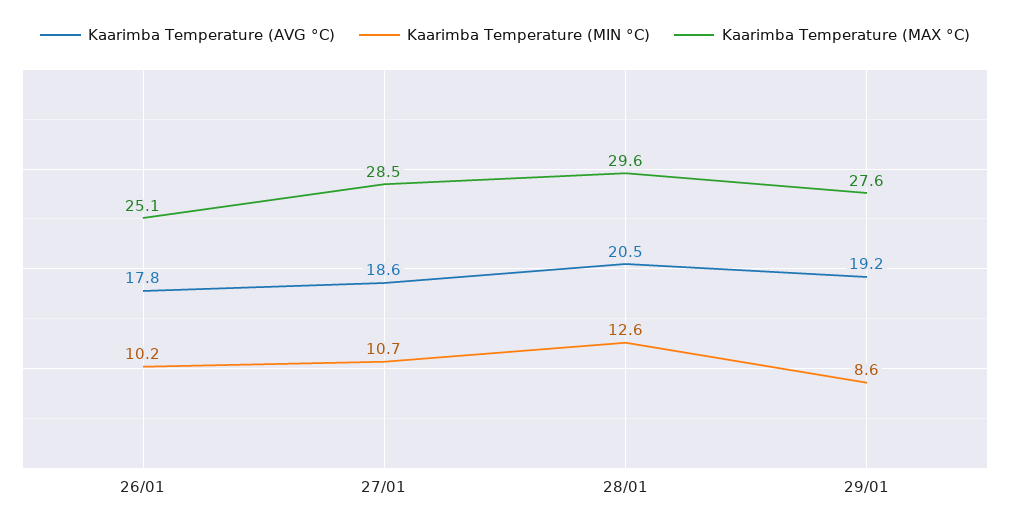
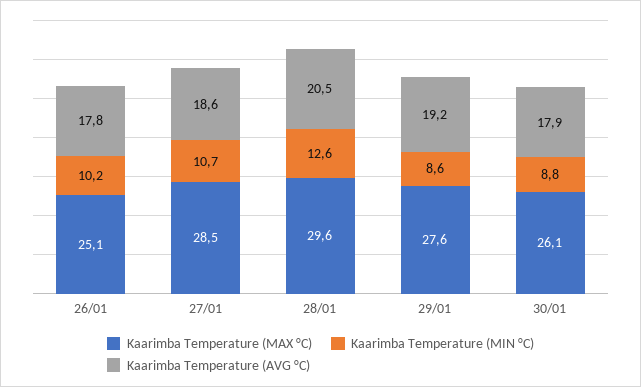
Kaarimba Temperature (MAX °C), 30/01: none -> 26.1
Kaarimba Temperature (MIN °C), 30/01: none -> 8.8
Kaarimba Temperature (AVG °C), 30/01: none -> 17.9

